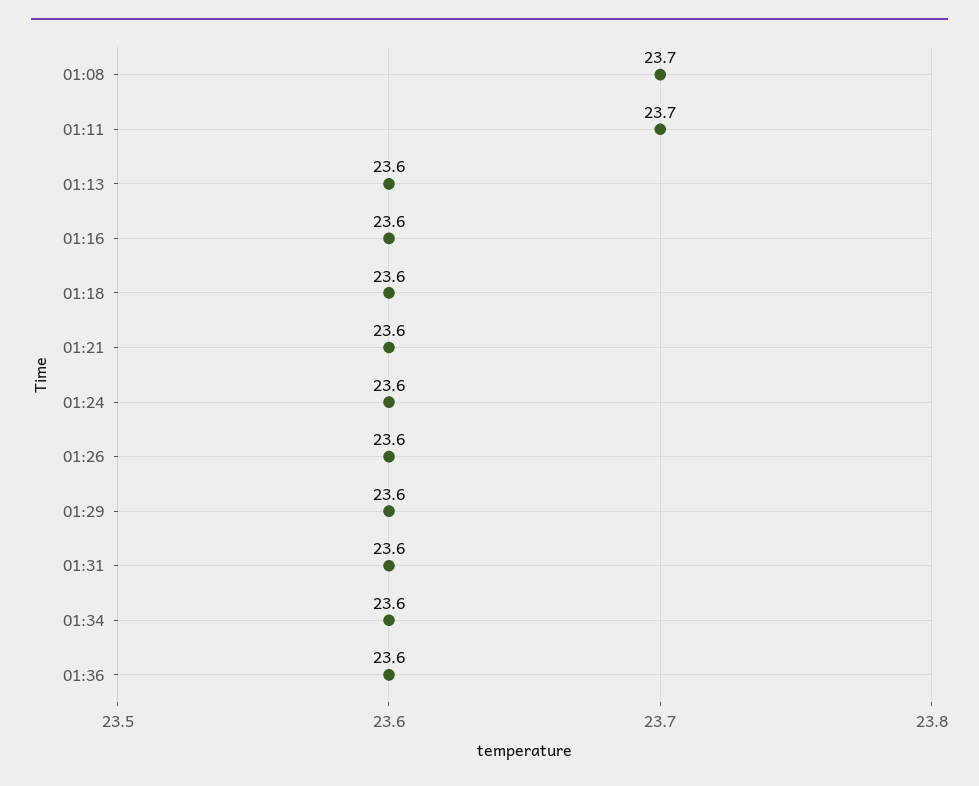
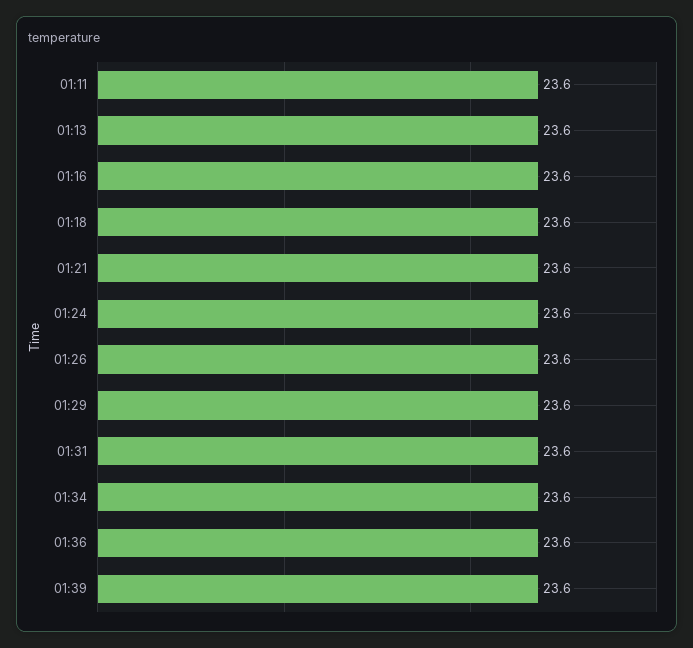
01:08: 23.7 -> none
01:11: 23.7 -> 23.6
01:39: none -> 23.6

